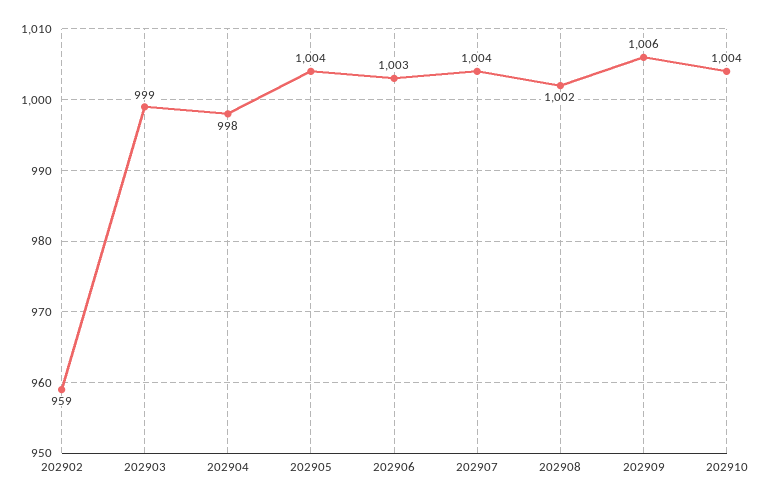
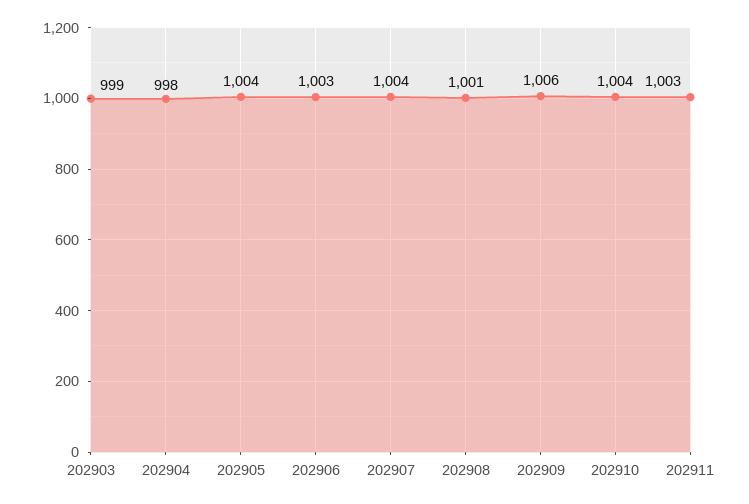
202902: 959 -> none
202908: 1002 -> 1001
202911: none -> 1003

